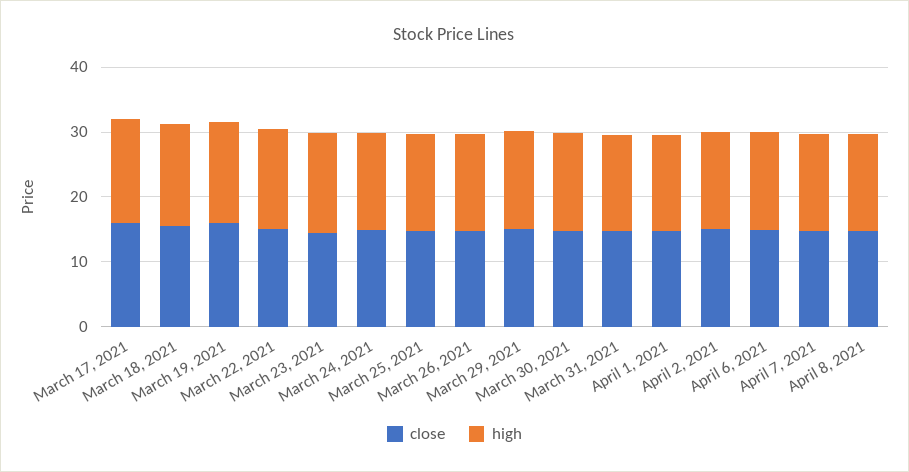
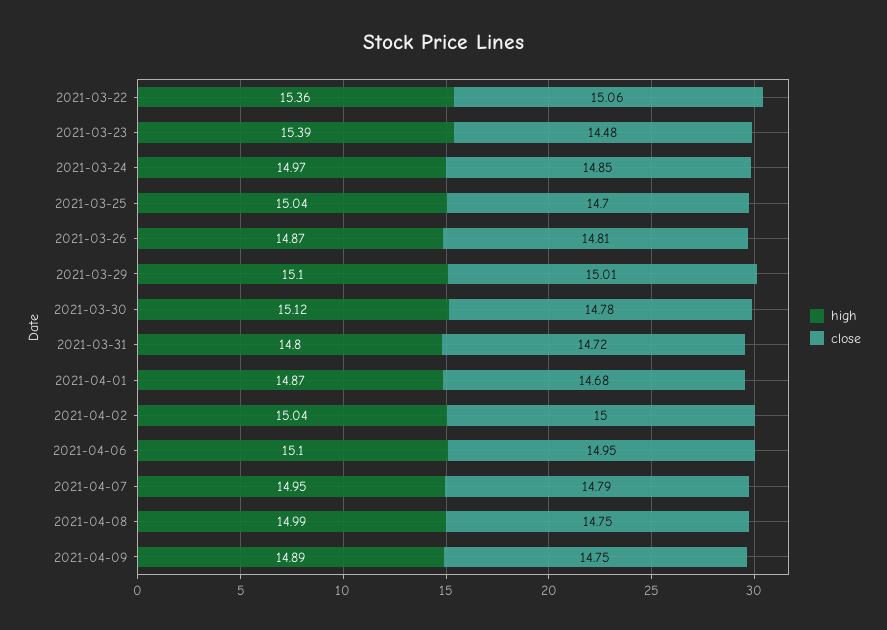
close, March 17, 2021: 16 -> none
high, March 17, 2021: 16 -> none
close, March 18, 2021: 16 -> none
high, March 18, 2021: 16 -> none
close, March 19, 2021: 16 -> none
high, March 19, 2021: 16 -> none
high, 2021-04-09: none -> 14.89
close, 2021-04-09: none -> 14.75

